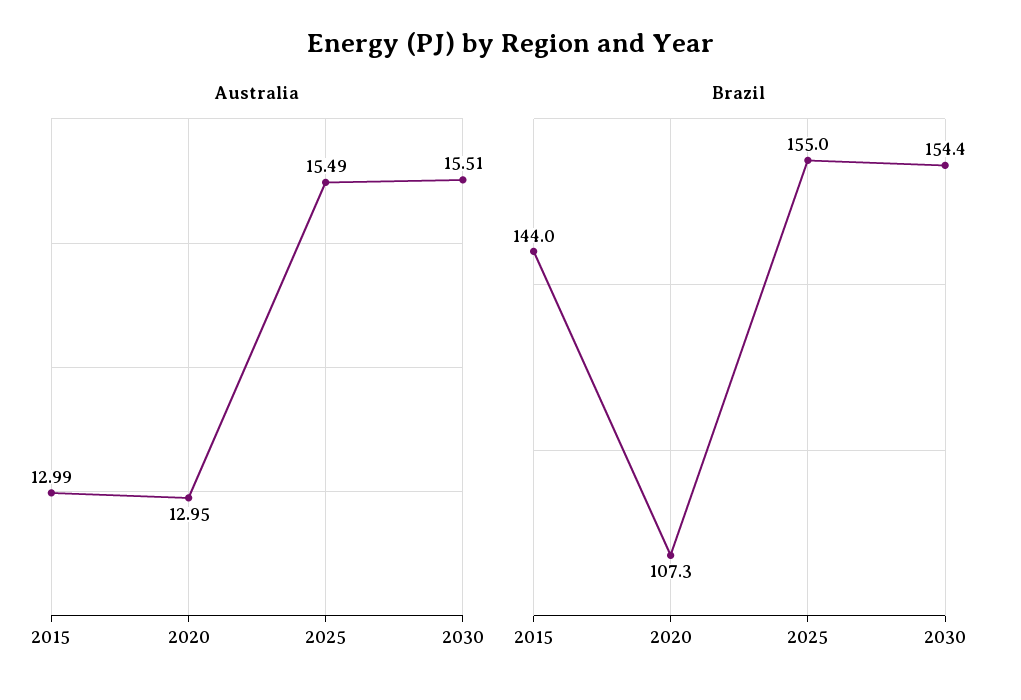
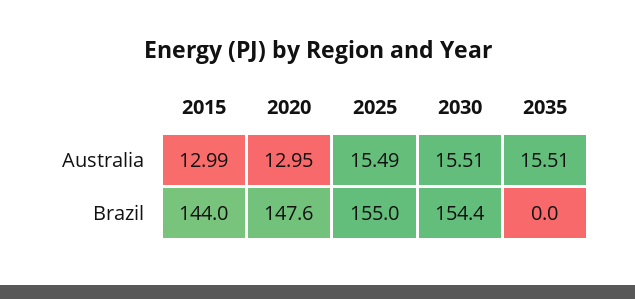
Brazil, 2020: 107.3 -> 147.6
Australia, 2035: none -> 15.51
Brazil, 2035: none -> 0

